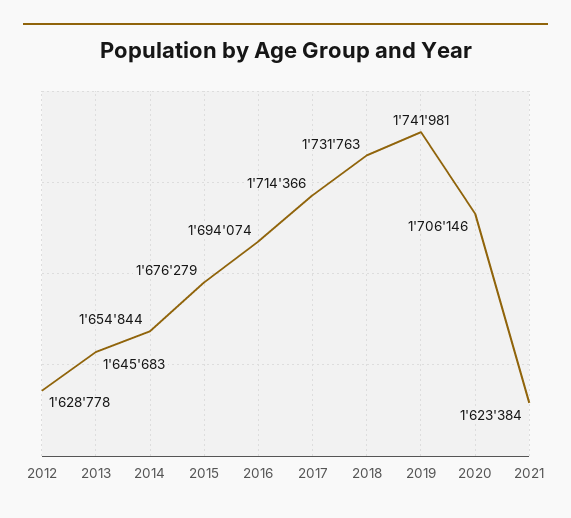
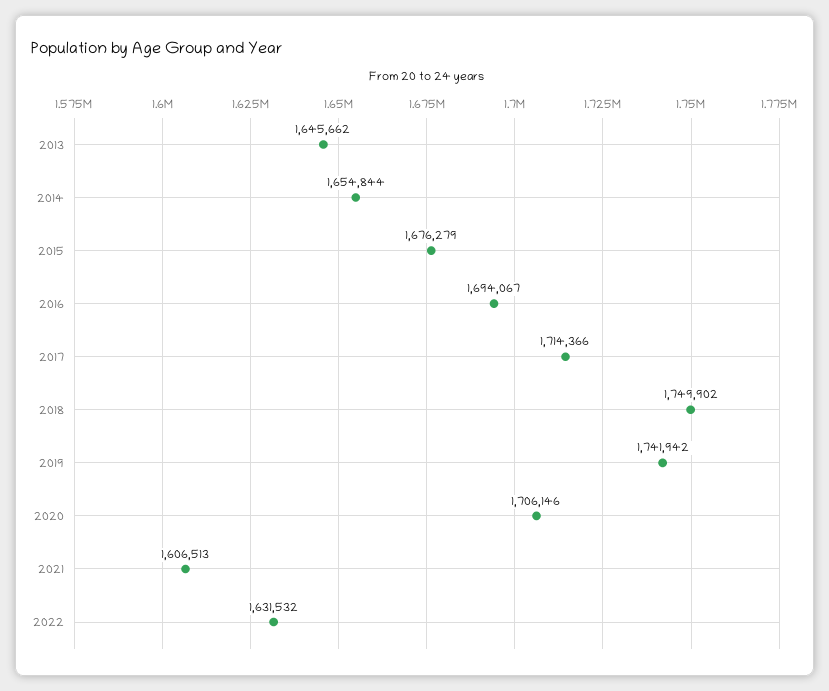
2012: 1628778 -> none
2013: 1645683 -> 1645662
2016: 1694074 -> 1694067
2018: 1731763 -> 1749902
2019: 1741981 -> 1741942
2021: 1623384 -> 1606513
2022: none -> 1631532

